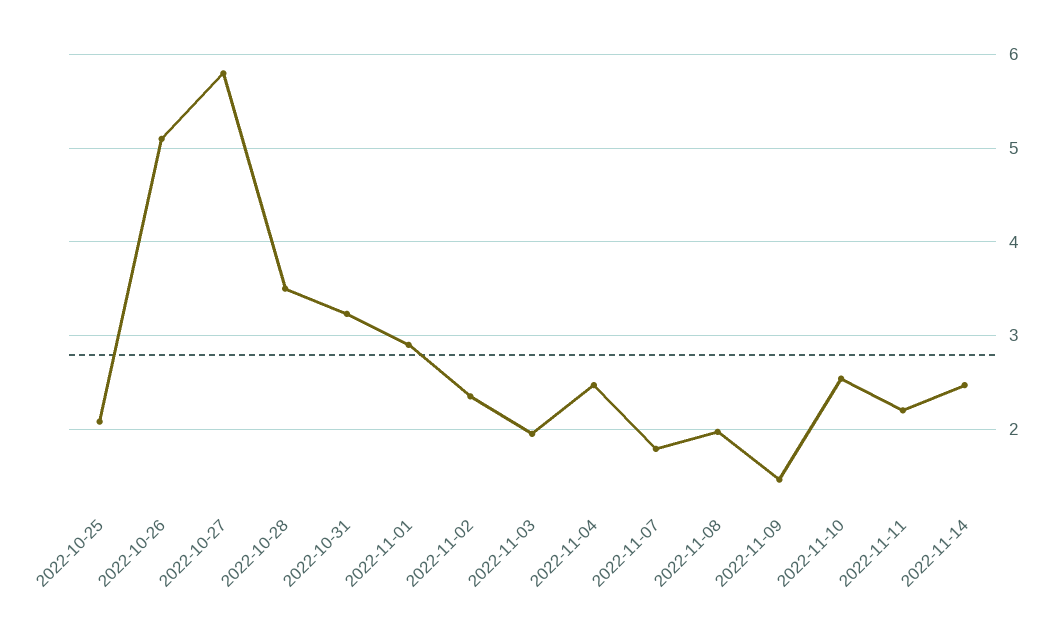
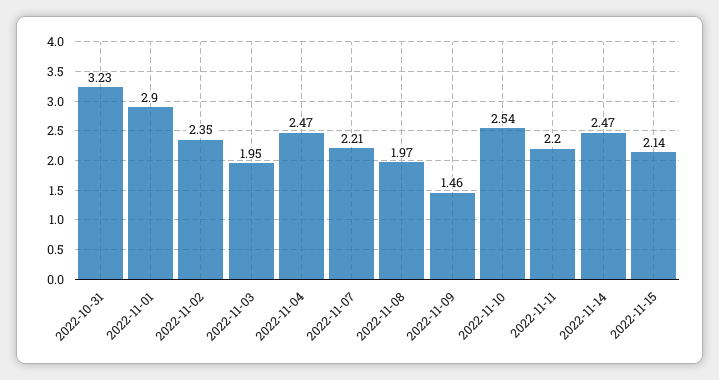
2022-10-25: 2.1 -> none
2022-10-26: 5.1 -> none
2022-10-27: 5.8 -> none
2022-10-28: 3.5 -> none
2022-11-07: 1.8 -> 2.21
2022-11-15: none -> 2.14

